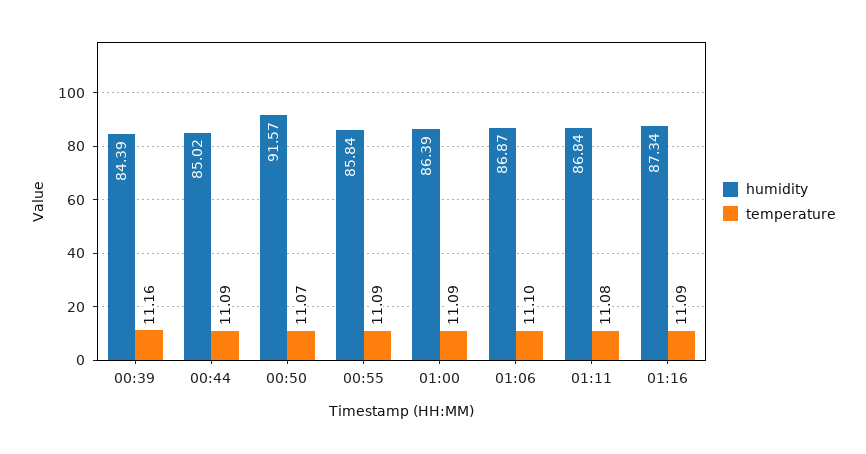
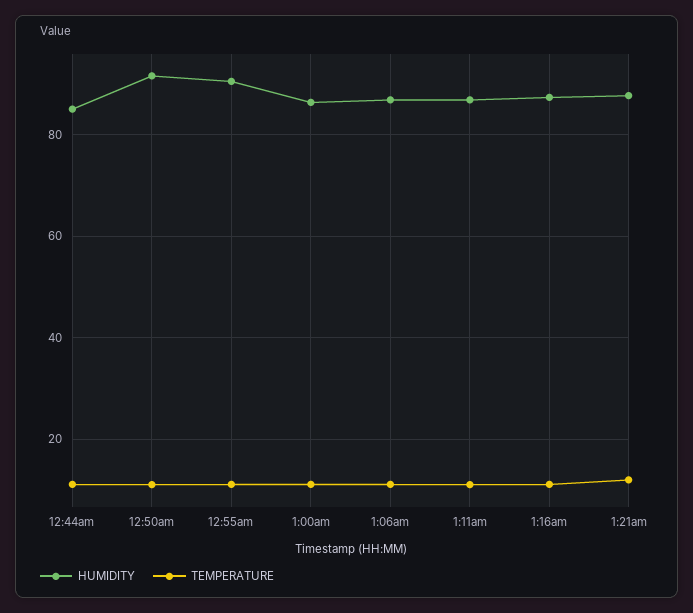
humidity, 00:39: 84.39 -> none
temperature, 00:39: 11.16 -> none
humidity, 00:55: 85.84 -> 90
humidity, 1:21am: none -> 88
temperature, 1:21am: none -> 12

